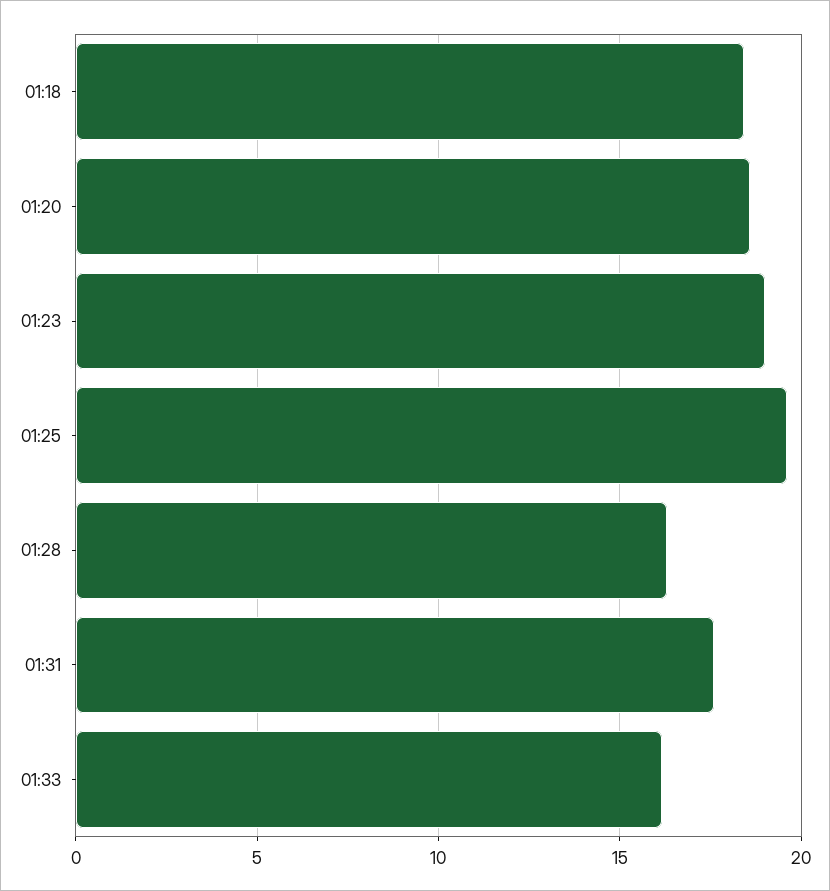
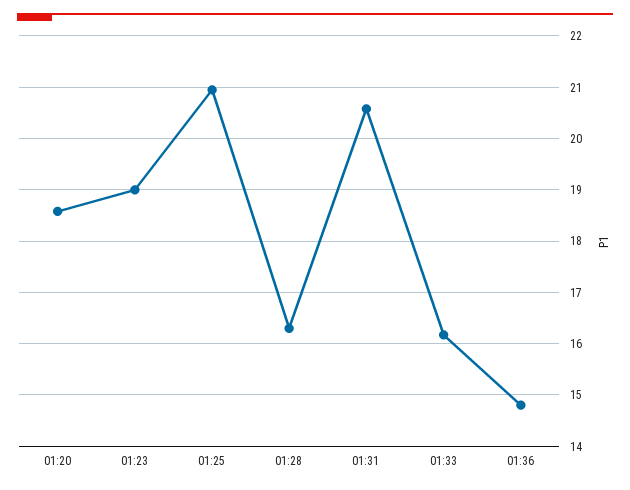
01:18: 18.5 -> none
01:25: 19.5 -> 21
01:31: 17.5 -> 20.6
01:36: none -> 14.8

